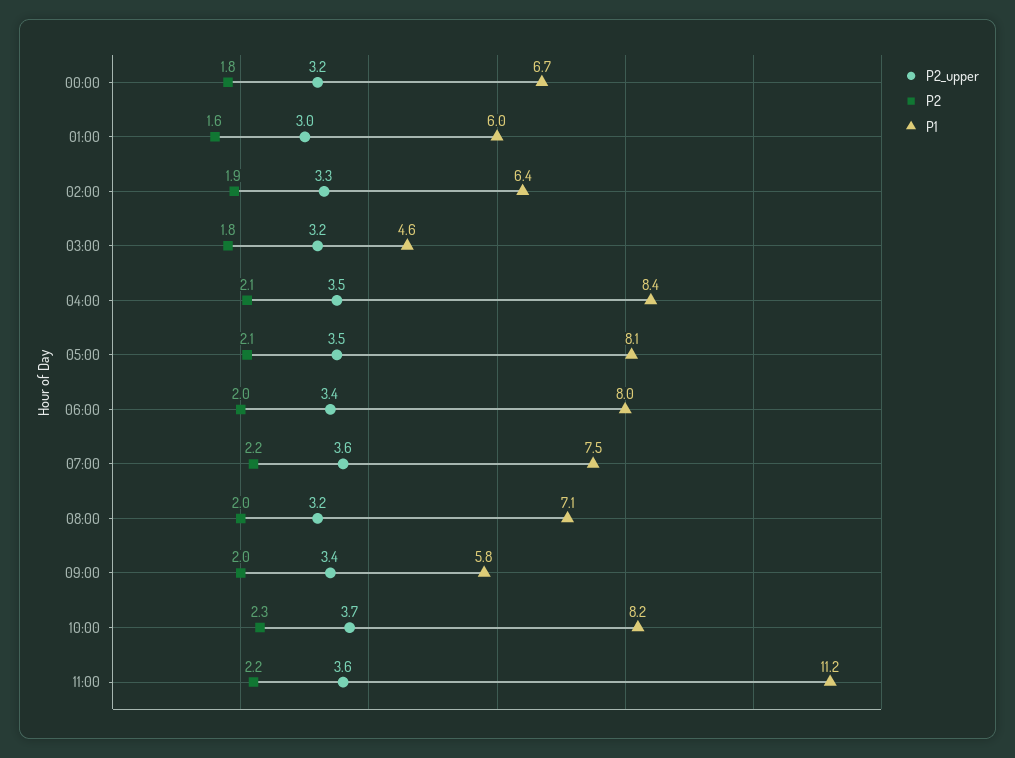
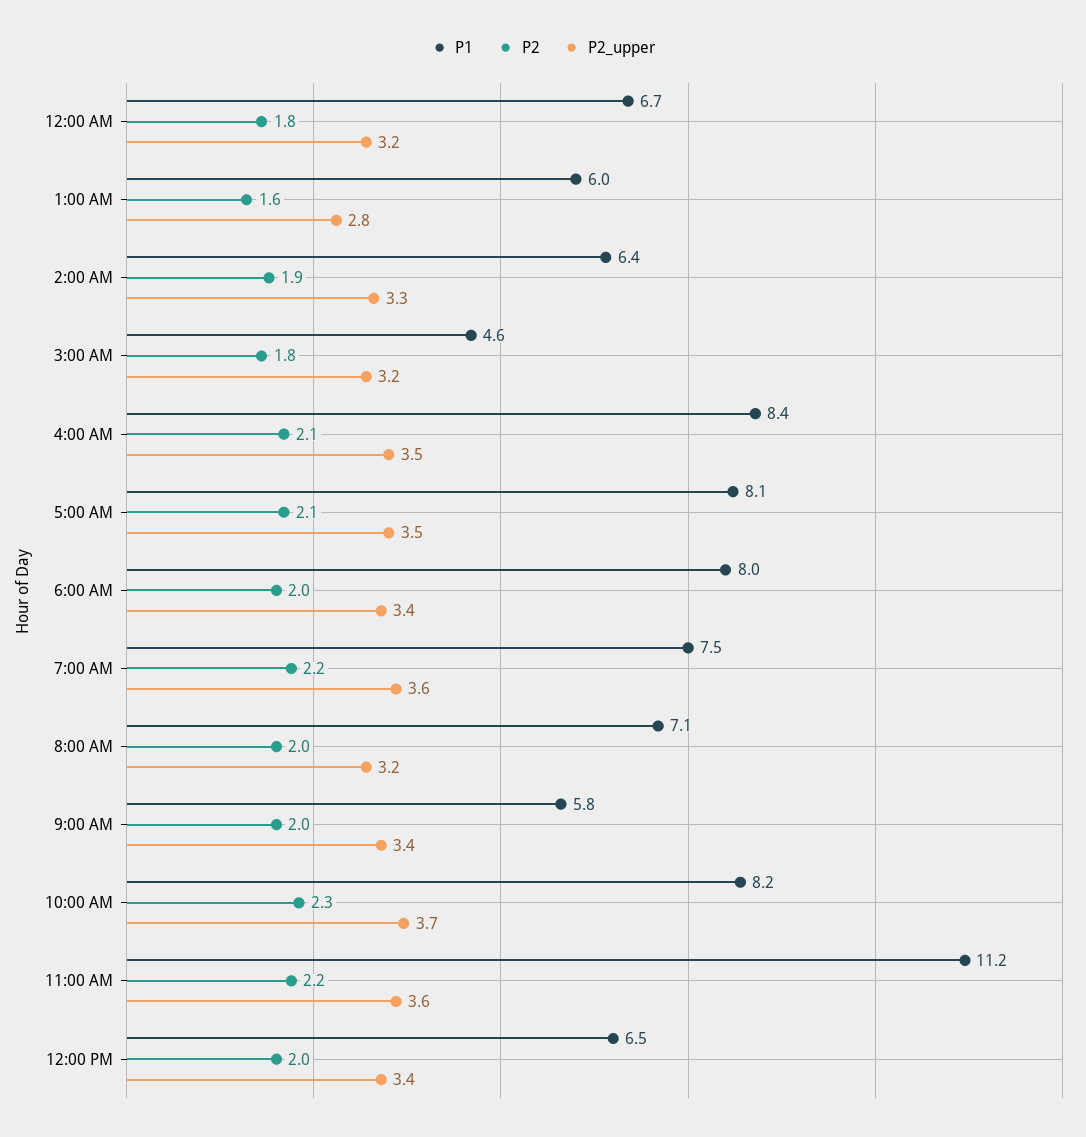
P2_upper, 01:00: 3 -> 2.8
P1, 12:00 PM: none -> 6.5
P2, 12:00 PM: none -> 2
P2_upper, 12:00 PM: none -> 3.4

